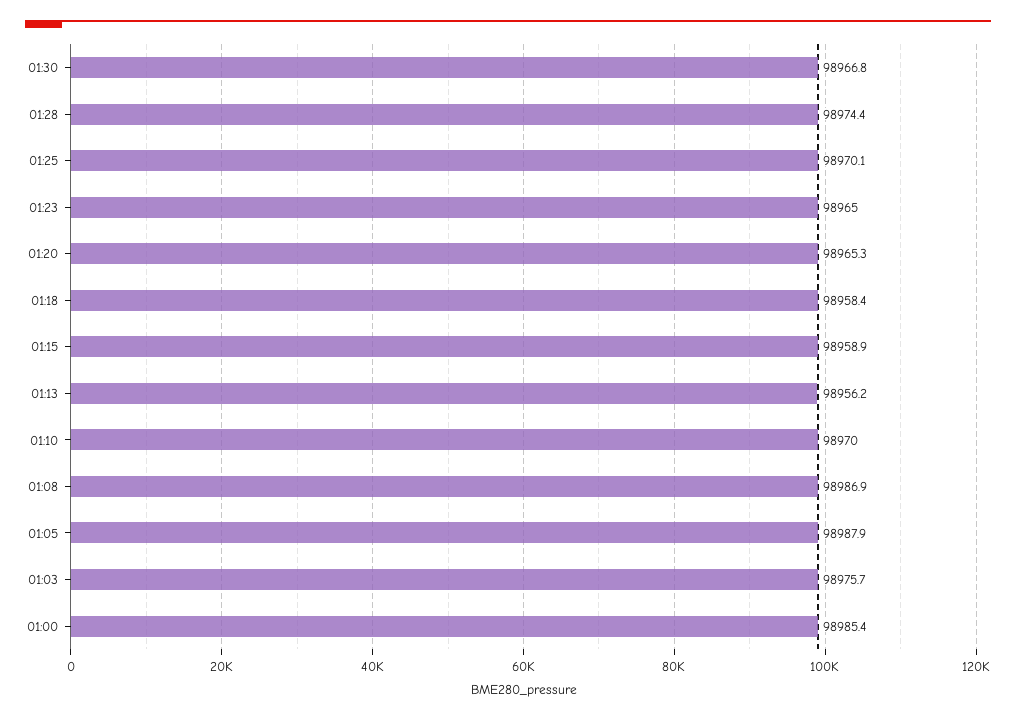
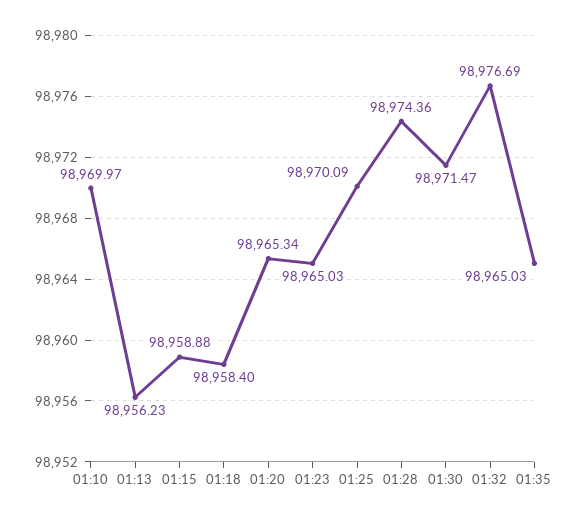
01:30: 98966.8 -> 98971.47
01:08: 98986.9 -> none
01:05: 98987.9 -> none
01:03: 98975.7 -> none
01:00: 98985.4 -> none
01:32: none -> 98976.69
01:35: none -> 98965.03

